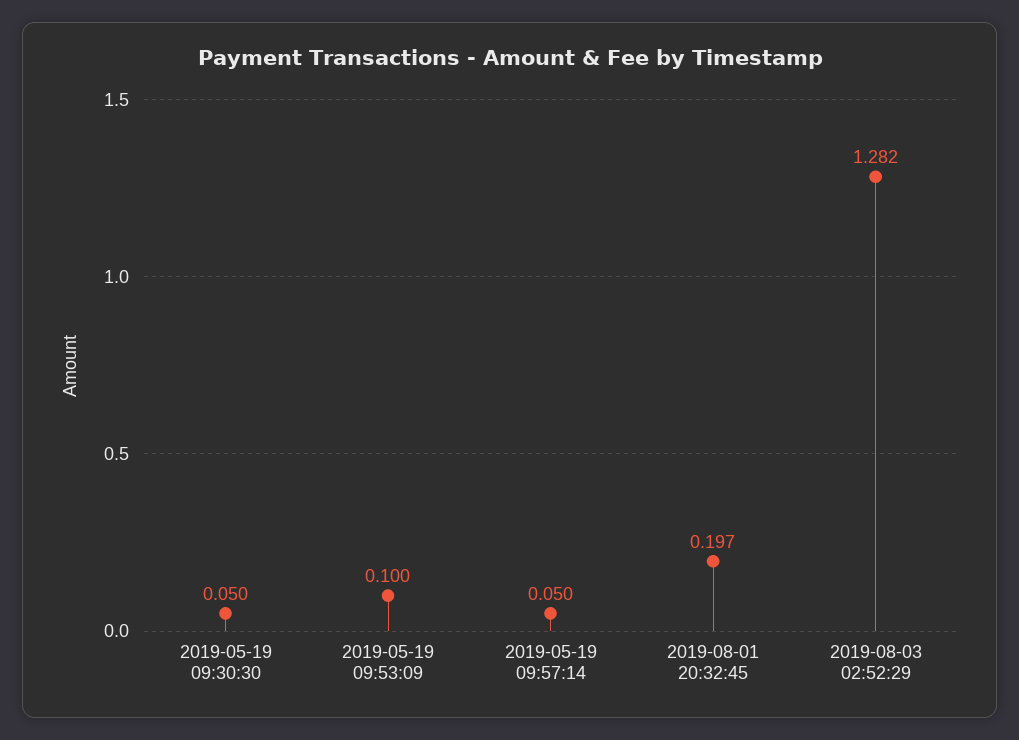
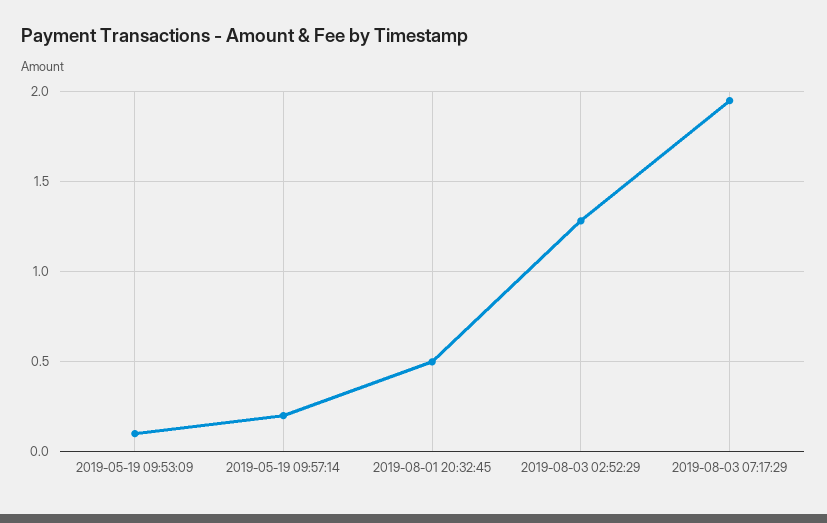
2019-05-19 09:30:30: 0.05 -> none
2019-05-19 09:57:14: 0.05 -> 0.2
2019-08-01 20:32:45: 0.197 -> 0.5
2019-08-03 07:17:29: none -> 1.95

